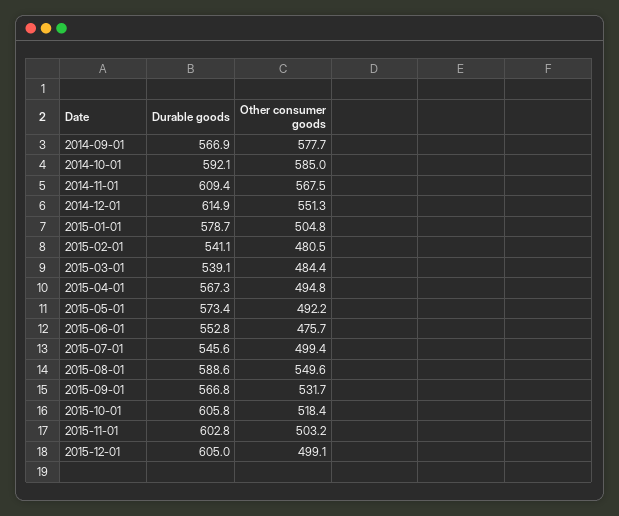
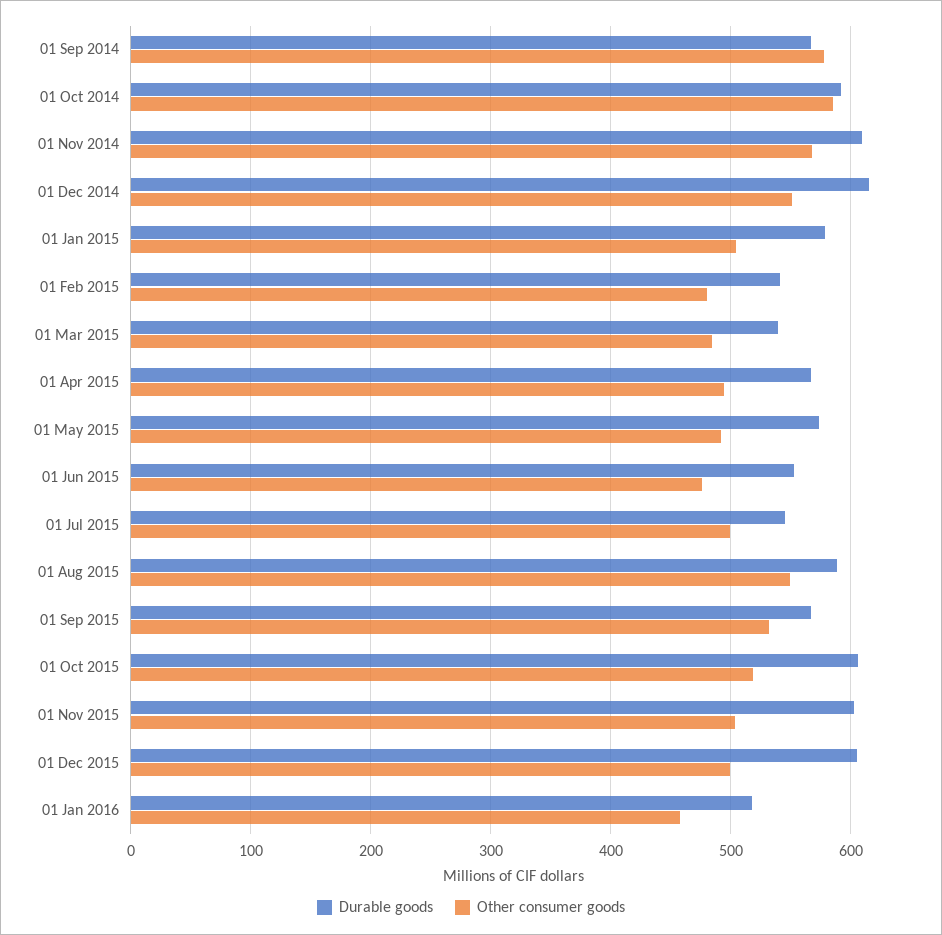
Durable goods, 01 Jan 2016: none -> 520
Other consumer goods, 01 Jan 2016: none -> 460

